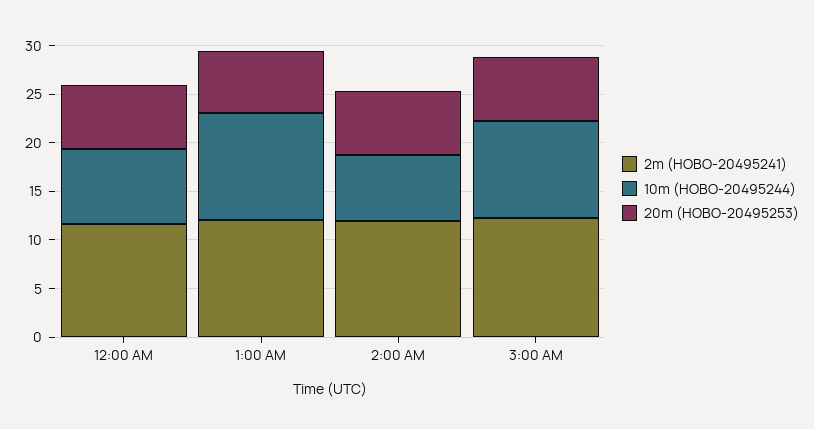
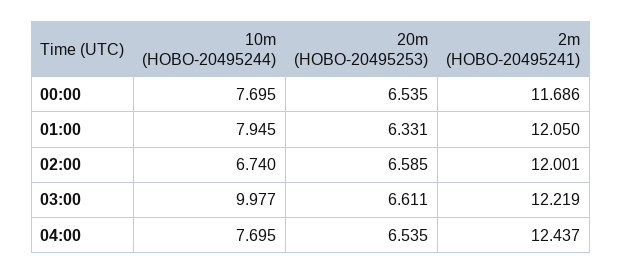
10m (HOBO-20495244), 1:00 AM: 11 -> 7.945
10m (HOBO-20495244), 04:00: none -> 7.695
20m (HOBO-20495253), 04:00: none -> 6.535
2m (HOBO-20495241), 04:00: none -> 12.437

